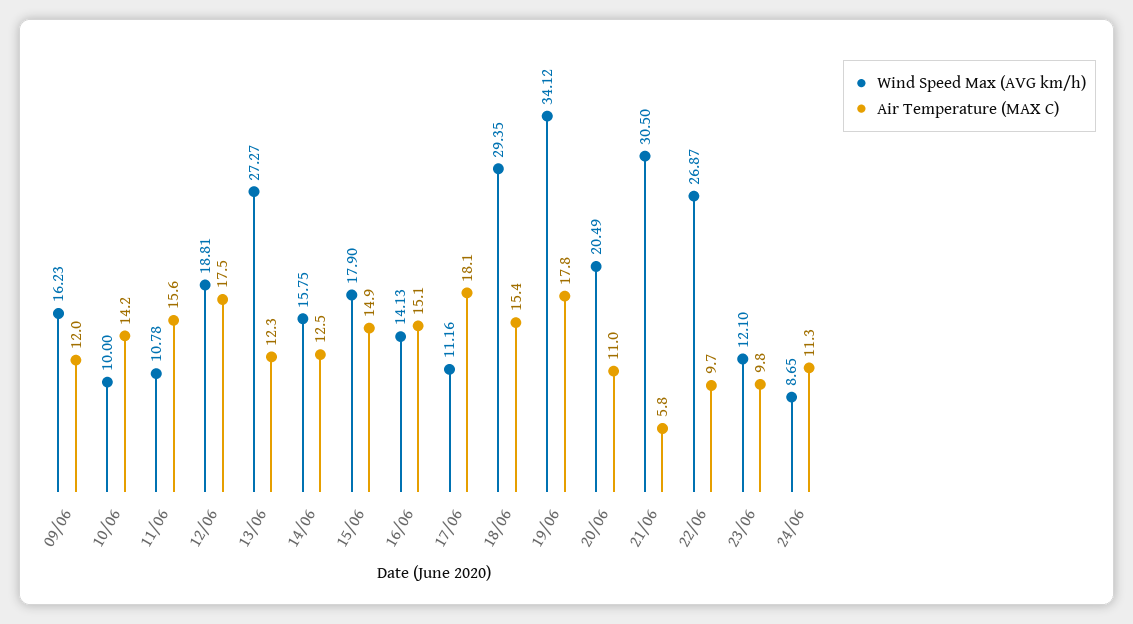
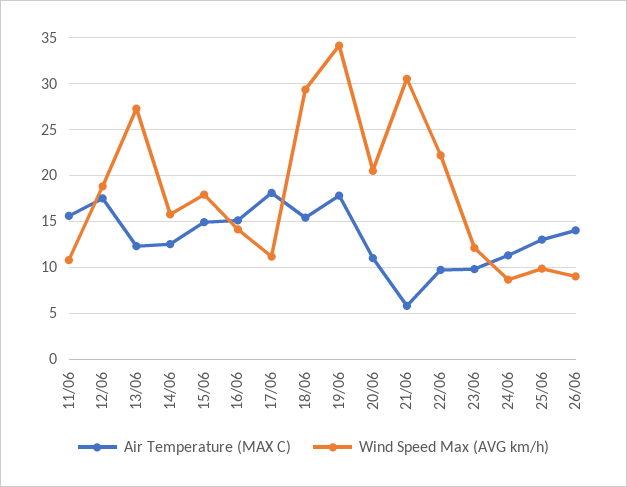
Wind Speed Max (AVG km/h), 09/06: 16.23 -> none
Air Temperature (MAX C), 09/06: 12 -> none
Wind Speed Max (AVG km/h), 10/06: 10 -> none
Air Temperature (MAX C), 10/06: 14.2 -> none
Wind Speed Max (AVG km/h), 22/06: 26.87 -> 22
Air Temperature (MAX C), 25/06: none -> 13
Wind Speed Max (AVG km/h), 25/06: none -> 10
Air Temperature (MAX C), 26/06: none -> 14
Wind Speed Max (AVG km/h), 26/06: none -> 9

